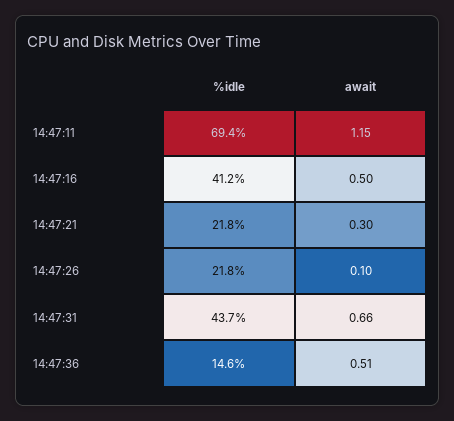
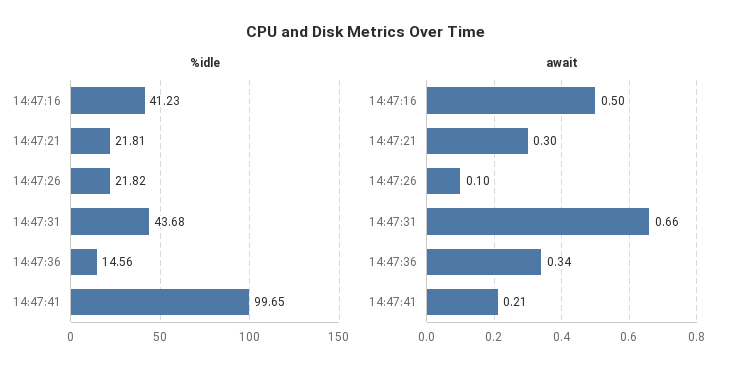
%idle, 14:47:11: 69.4 -> none
await, 14:47:11: 1.15 -> none
await, 14:47:36: 0.51 -> 0.34
%idle, 14:47:41: none -> 99.65
await, 14:47:41: none -> 0.21

